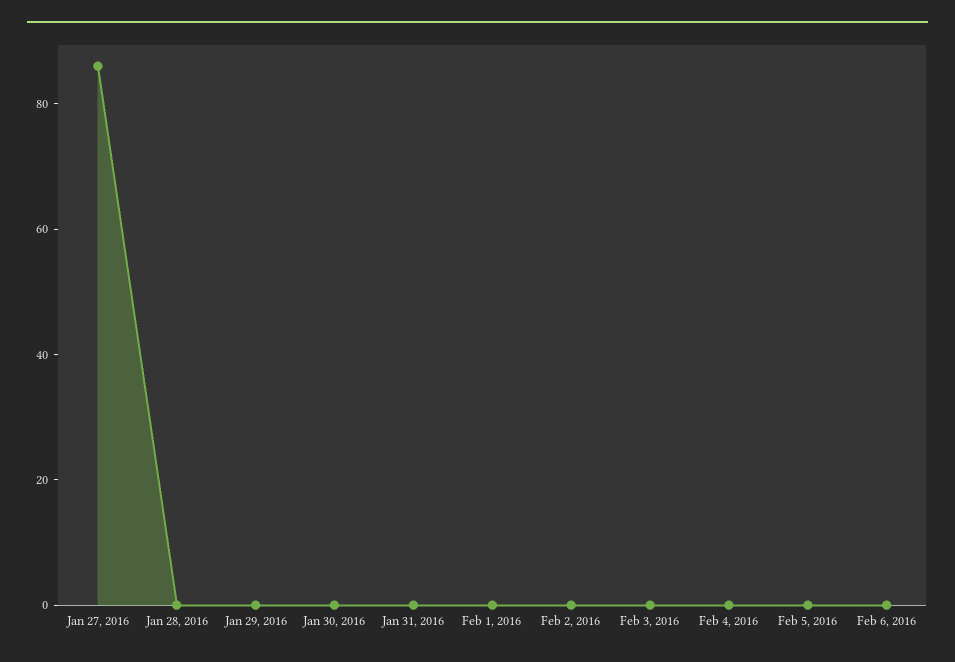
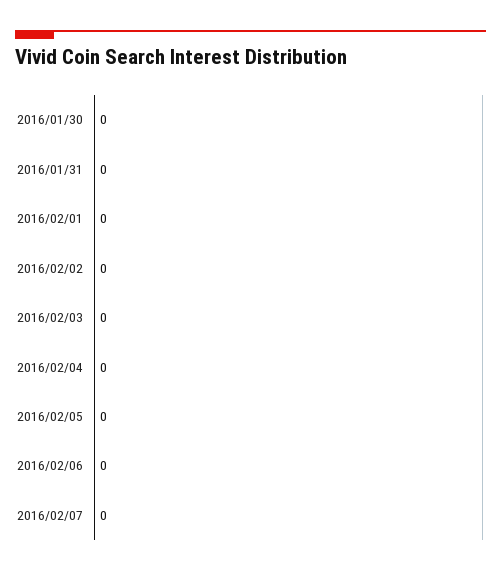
Jan 27, 2016: 85 -> none
Jan 28, 2016: 0 -> none
Jan 29, 2016: 0 -> none
2016/02/07: none -> 0

